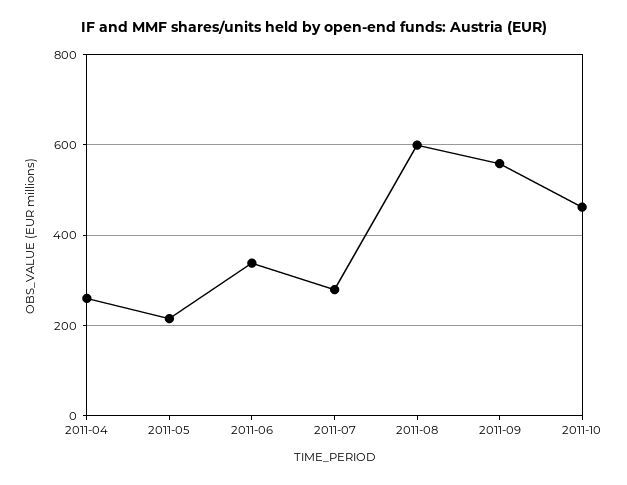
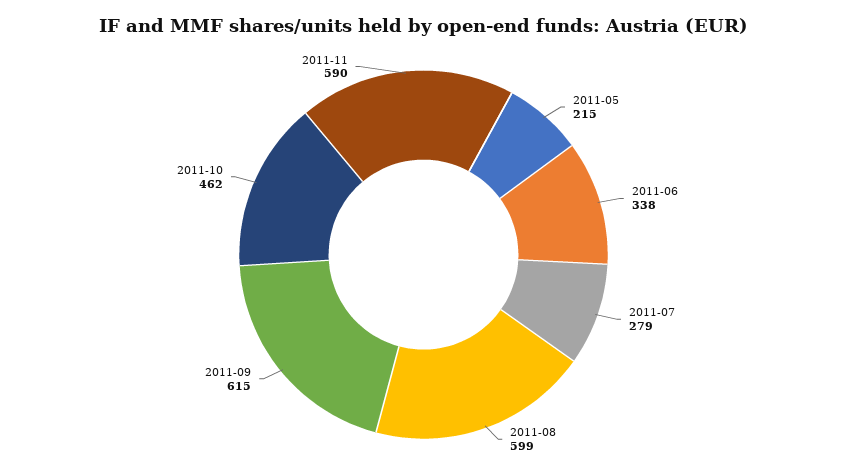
2011-04: 260 -> none
2011-09: 560 -> 615
2011-11: none -> 590

